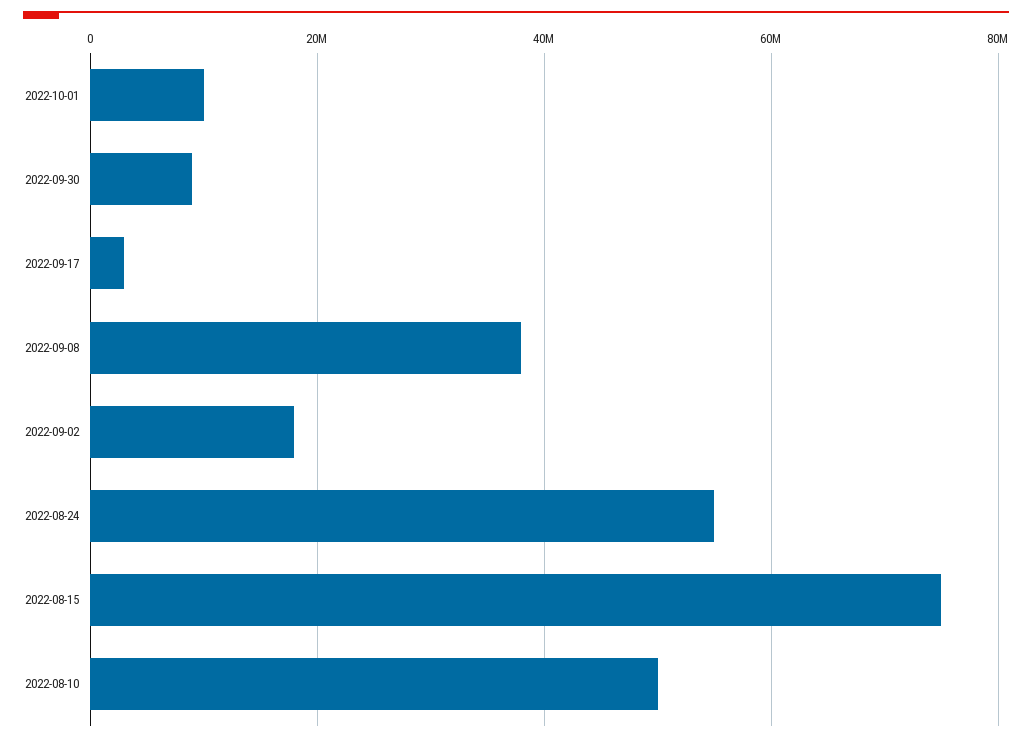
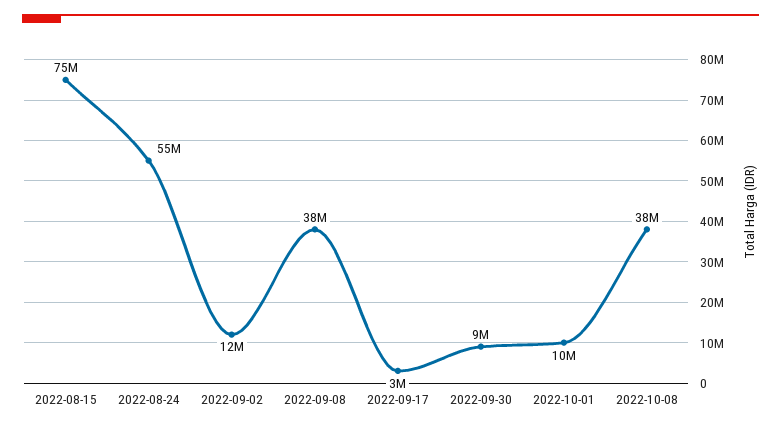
2022-09-02: 18000000 -> 12000000
2022-08-10: 50000000 -> none
2022-10-08: none -> 38000000

